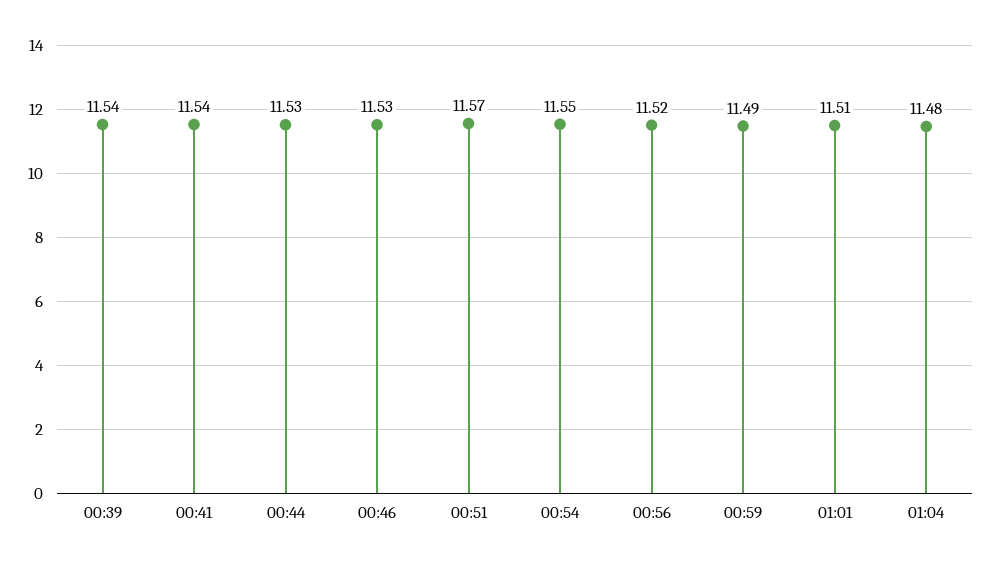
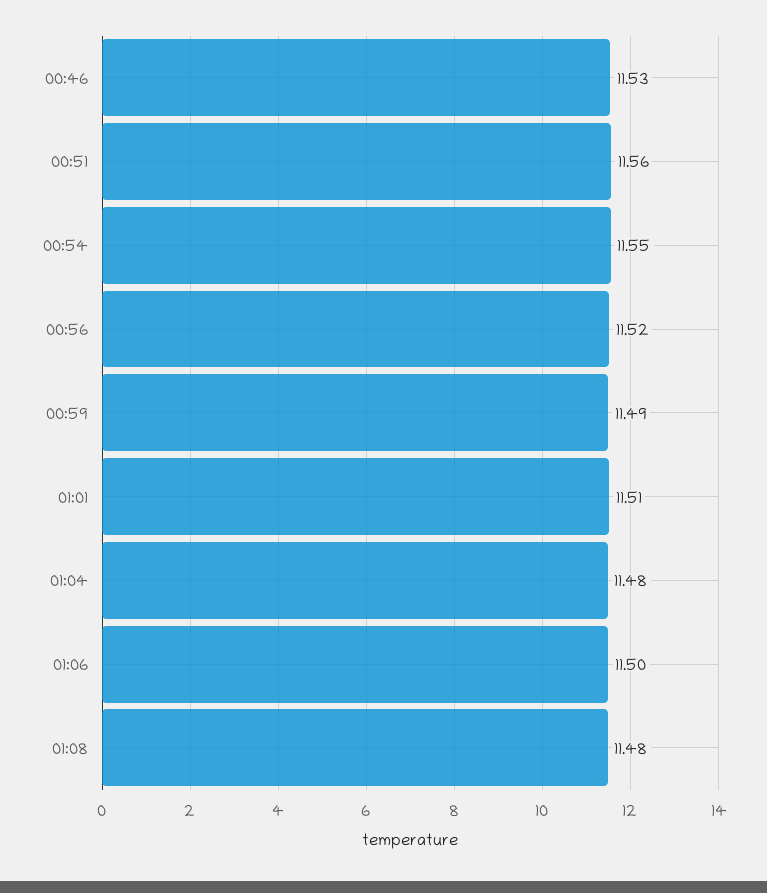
00:39: 11.54 -> none
00:41: 11.54 -> none
00:44: 11.53 -> none
00:51: 11.57 -> 11.56
01:06: none -> 11.5
01:08: none -> 11.48

